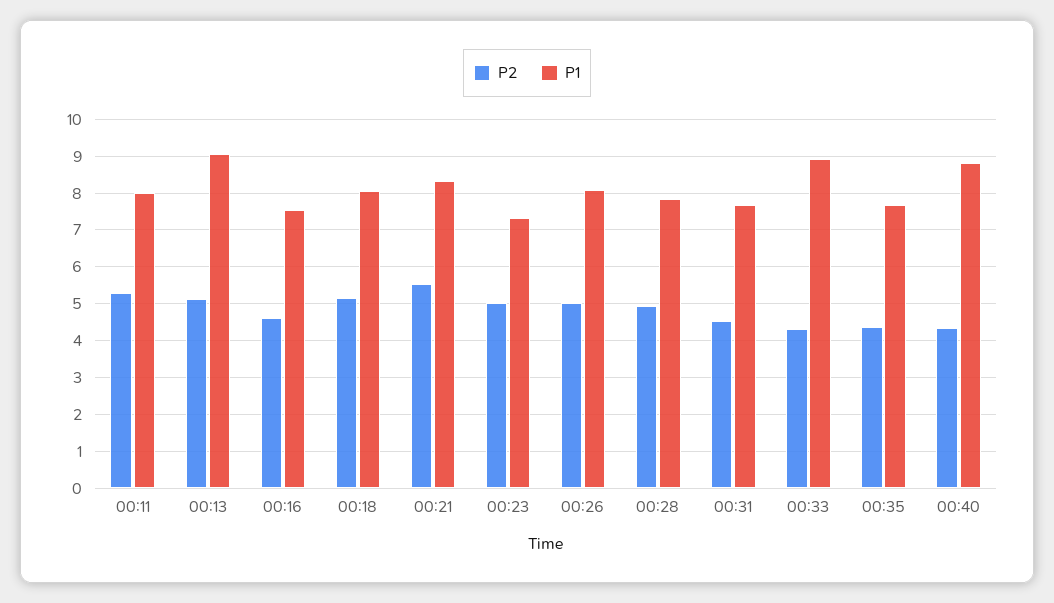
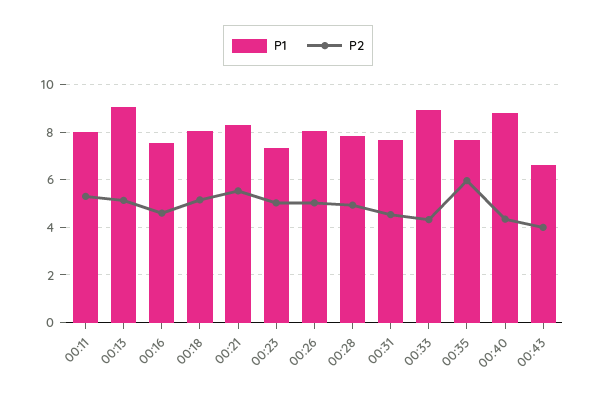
P2, 00:35: 4.4 -> 6
P1, 00:43: none -> 6.5
P2, 00:43: none -> 4

